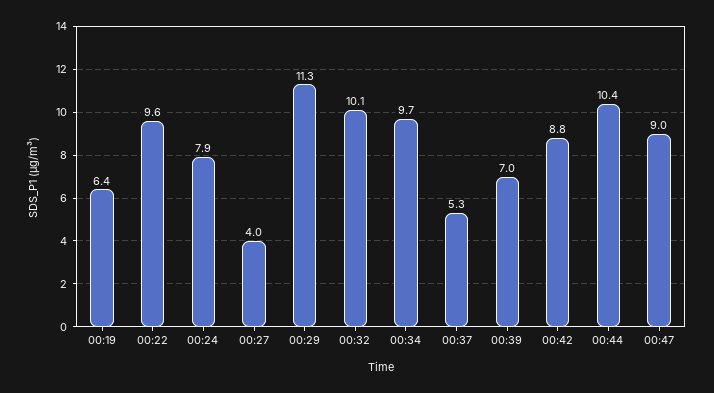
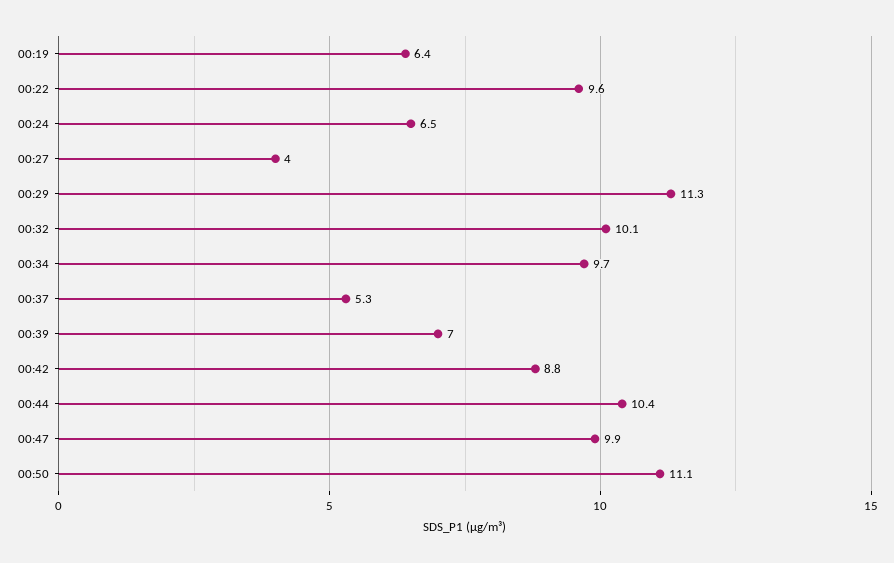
00:24: 7.9 -> 6.5
00:47: 9 -> 9.9
00:50: none -> 11.1

